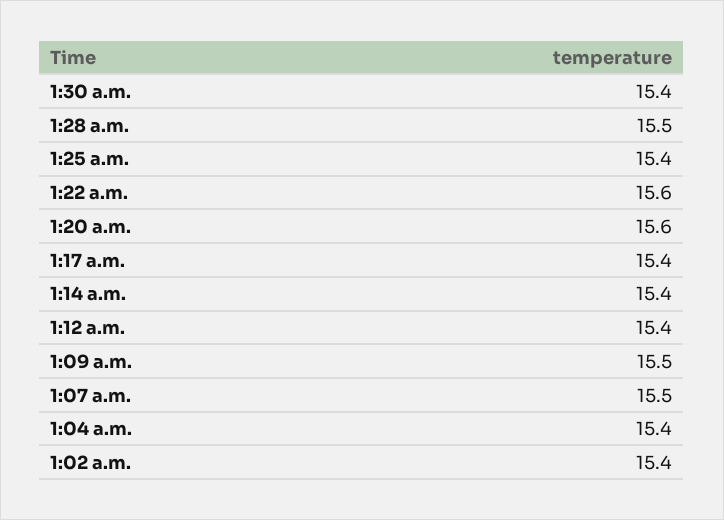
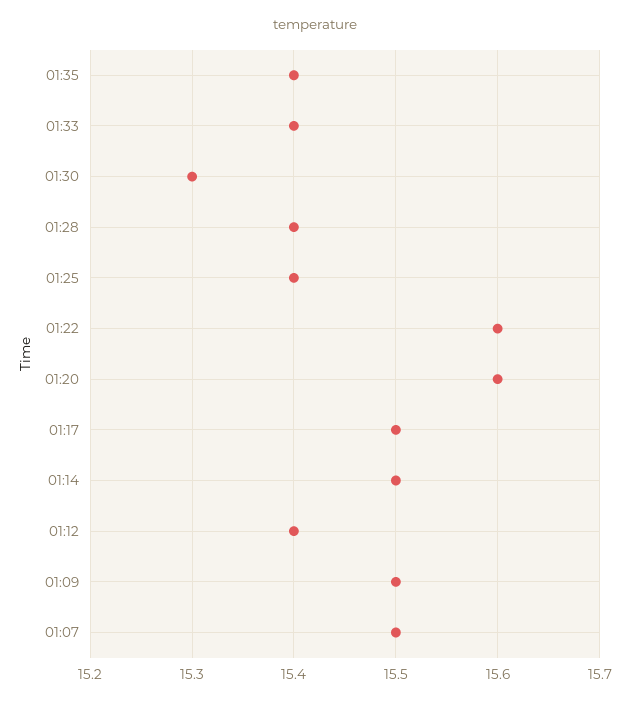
1:30 a.m.: 15.4 -> 15.3
1:28 a.m.: 15.5 -> 15.4
1:17 a.m.: 15.4 -> 15.5
1:14 a.m.: 15.4 -> 15.5
1:04 a.m.: 15.4 -> none
1:02 a.m.: 15.4 -> none
01:35: none -> 15.4
01:33: none -> 15.4

